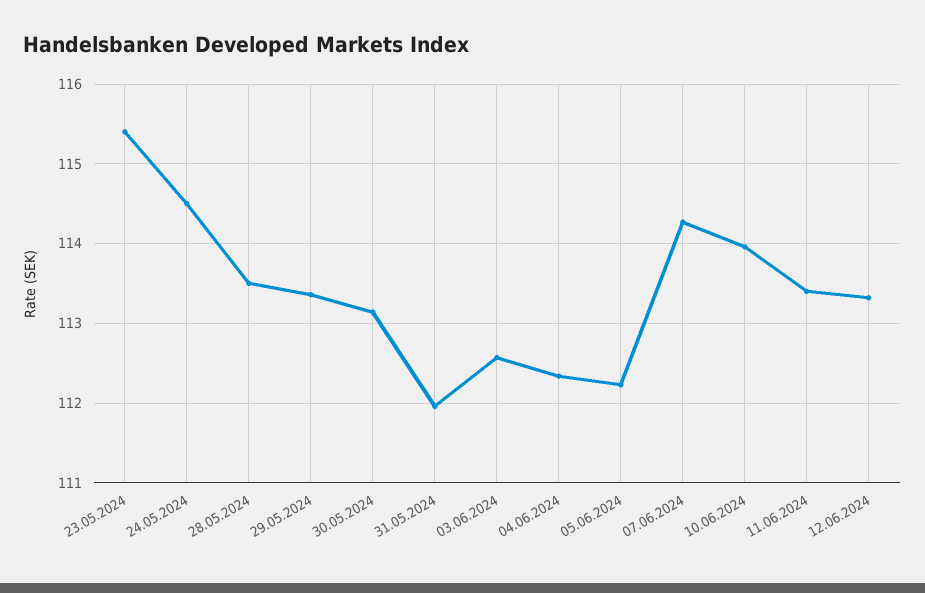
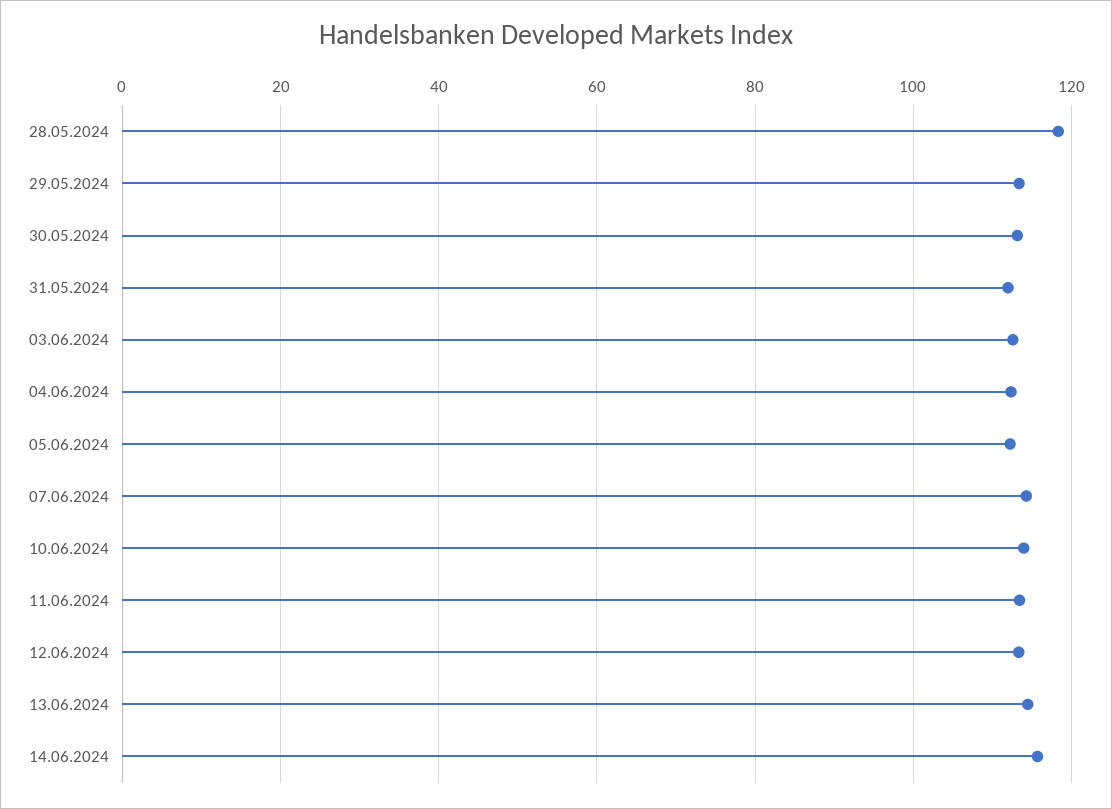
23.05.2024: 115.4 -> none
24.05.2024: 114.5 -> none
28.05.2024: 113.5 -> 118
13.06.2024: none -> 114
14.06.2024: none -> 116

